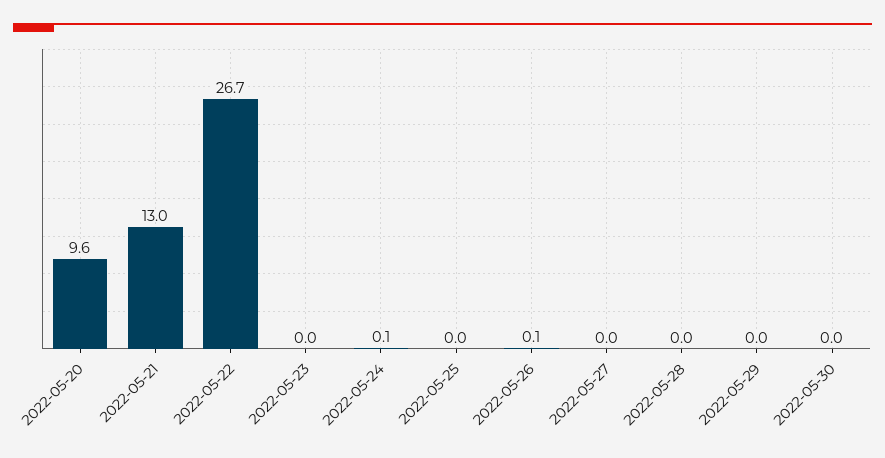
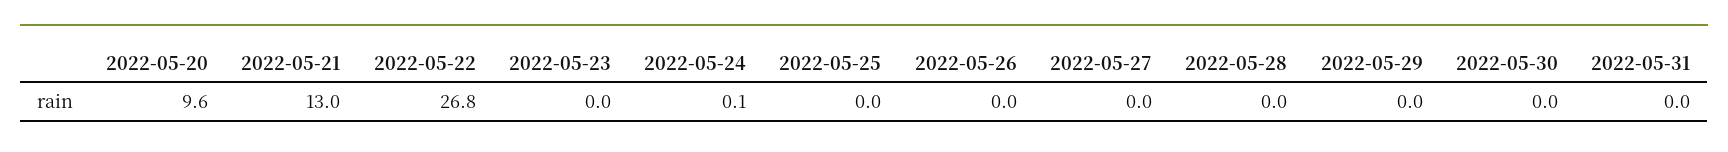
2022-05-22: 26.7 -> 26.8
2022-05-26: 0.1 -> 0
2022-05-31: none -> 0

